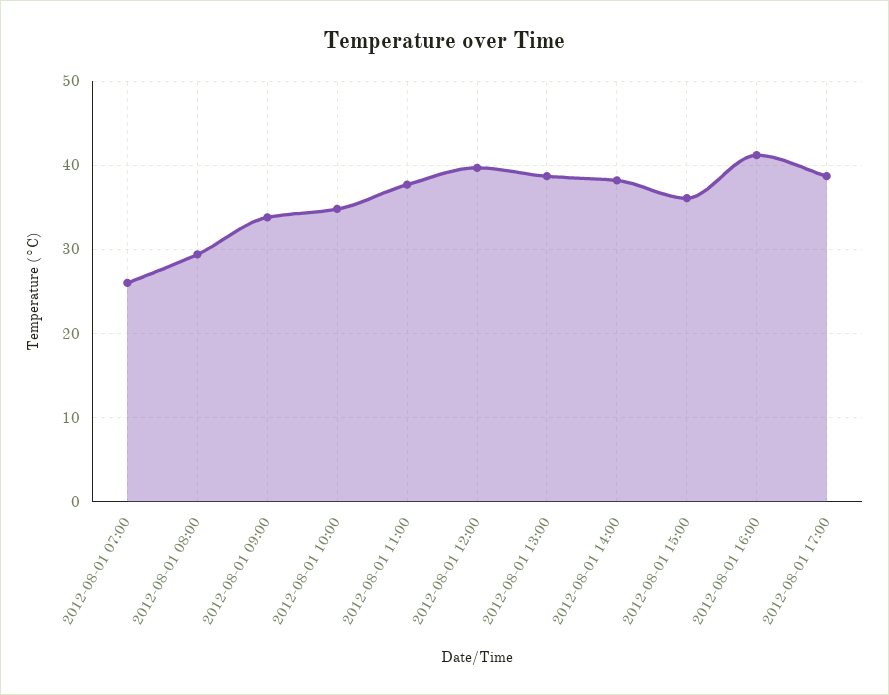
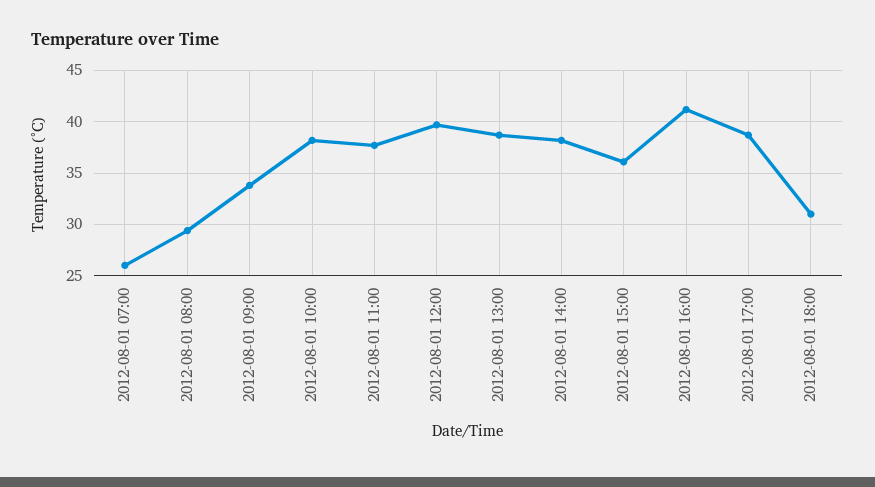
2012-08-01 10:00: 35 -> 38
2012-08-01 18:00: none -> 31

